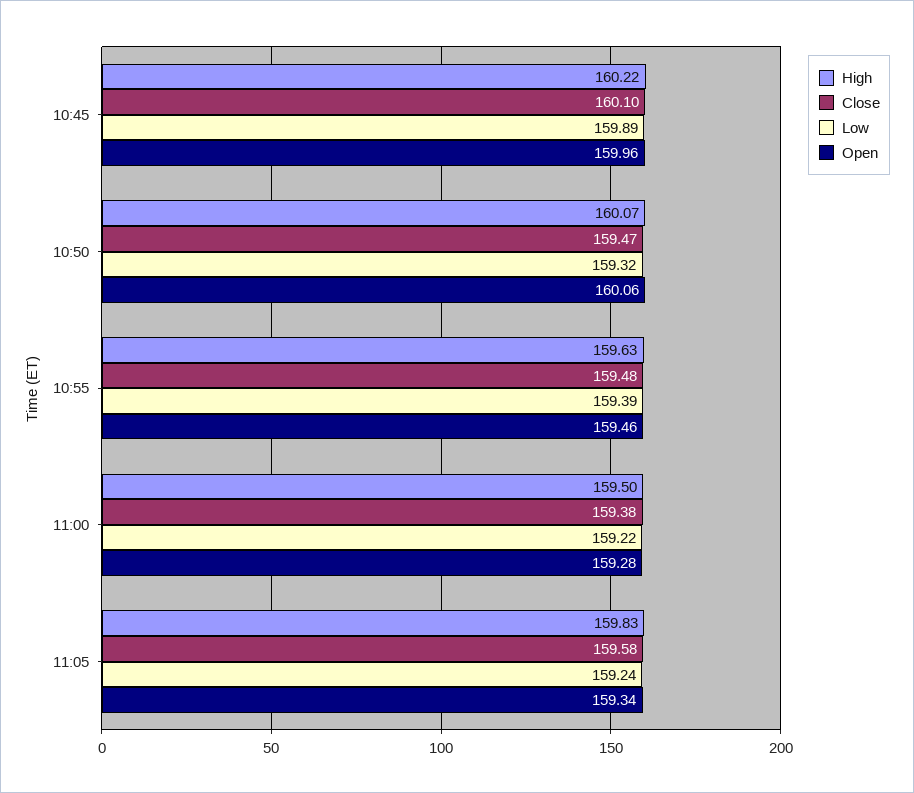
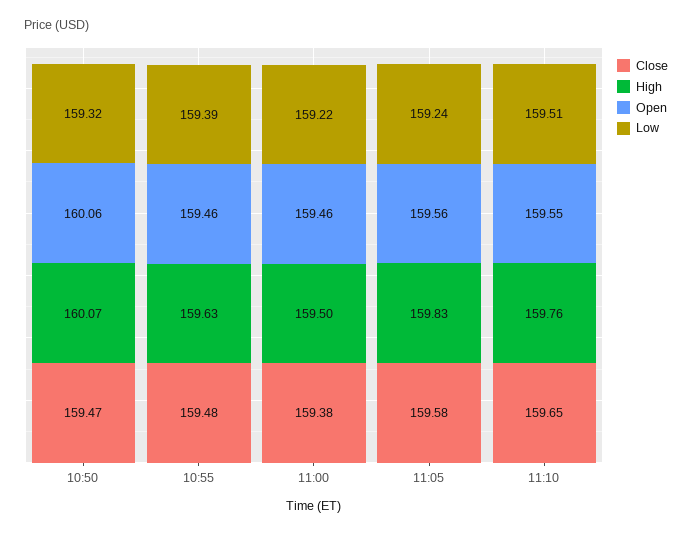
High, 10:45: 160.22 -> none
Close, 10:45: 160.1 -> none
Low, 10:45: 159.89 -> none
Open, 10:45: 159.96 -> none
Open, 11:00: 159.28 -> 159.46
Open, 11:05: 159.34 -> 159.56
Close, 11:10: none -> 159.65
High, 11:10: none -> 159.76
Open, 11:10: none -> 159.55
Low, 11:10: none -> 159.51

